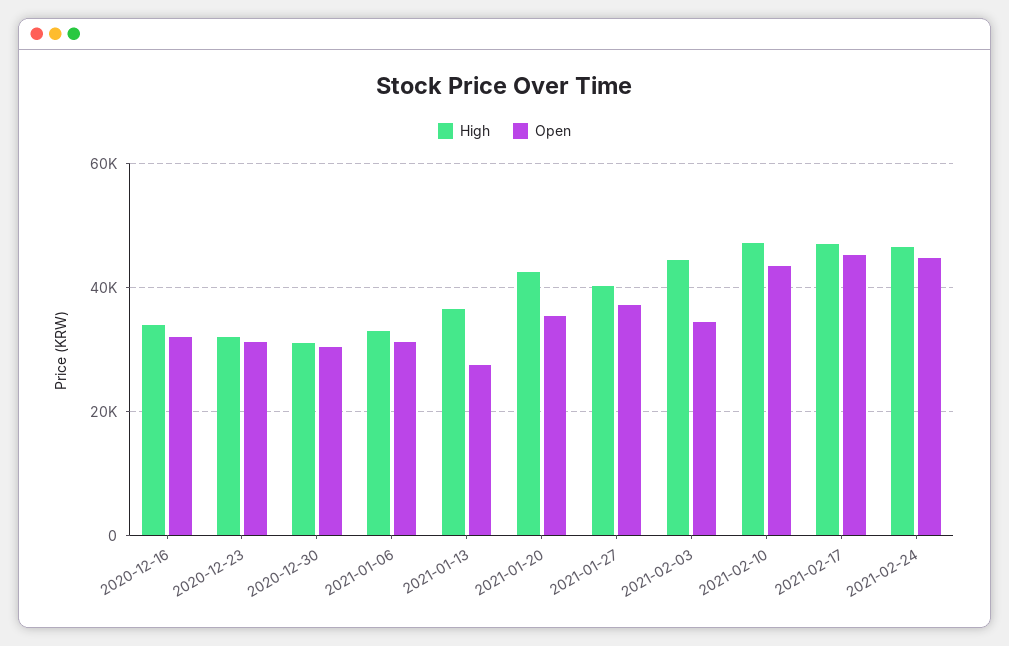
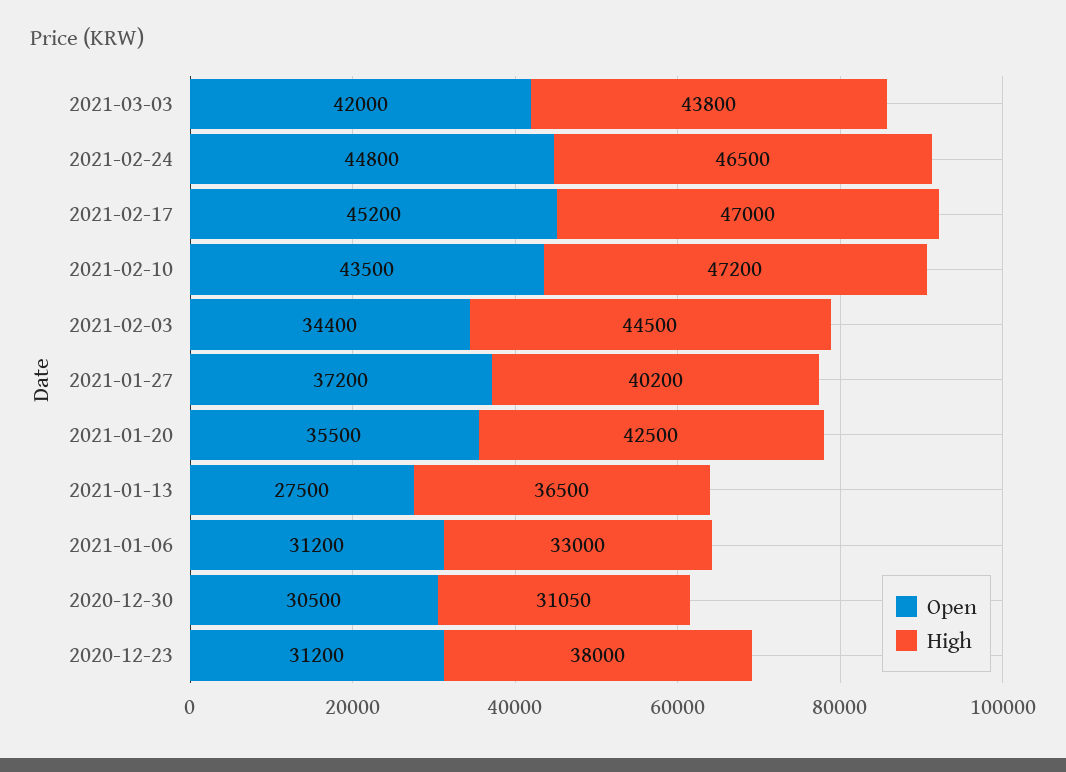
High, 2020-12-16: 34000 -> none
Open, 2020-12-16: 32000 -> none
High, 2020-12-23: 32000 -> 38000
Open, 2021-03-03: none -> 42000
High, 2021-03-03: none -> 43800

